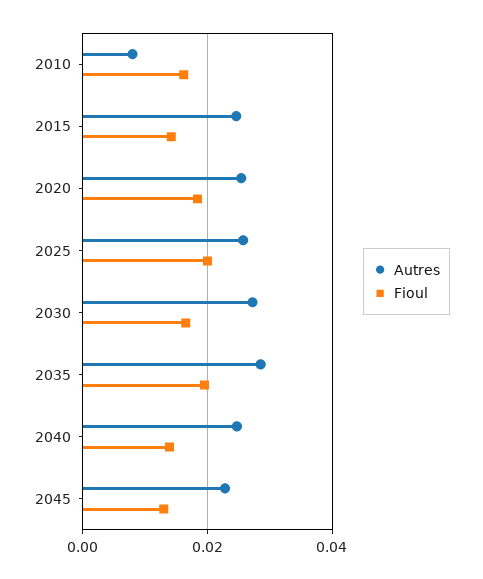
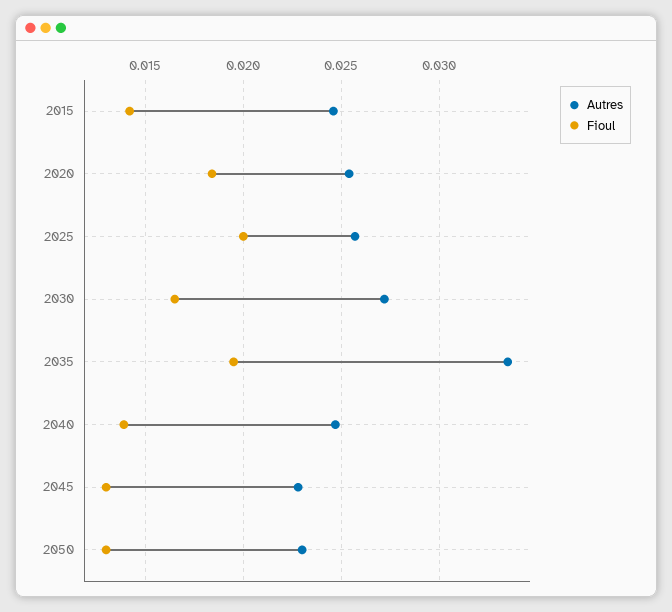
Autres, 2010: 0.008 -> none
Fioul, 2010: 0.016 -> none
Autres, 2035: 0.028 -> 0.0335
Autres, 2050: none -> 0.023
Fioul, 2050: none -> 0.013

